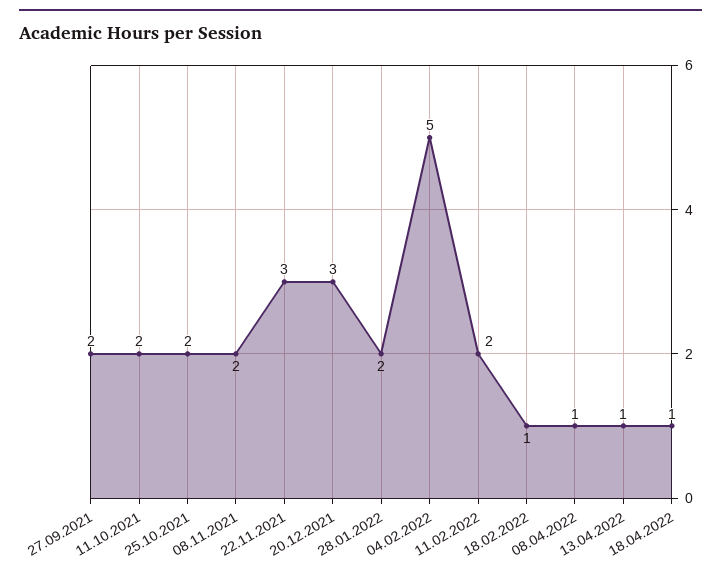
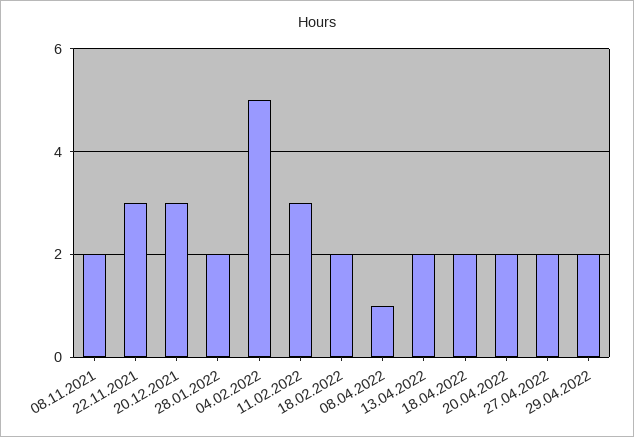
27.09.2021: 2 -> none
11.10.2021: 2 -> none
25.10.2021: 2 -> none
11.02.2022: 2 -> 3
18.02.2022: 1 -> 2
13.04.2022: 1 -> 2
18.04.2022: 1 -> 2
20.04.2022: none -> 2
27.04.2022: none -> 2
29.04.2022: none -> 2

